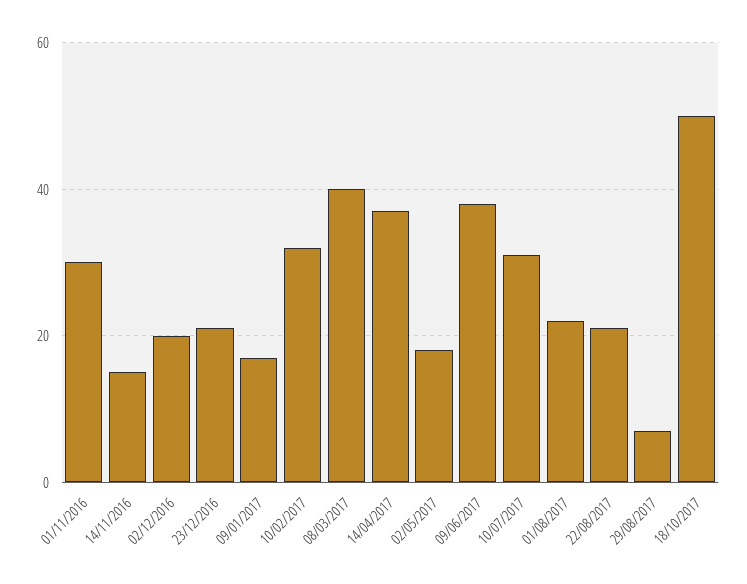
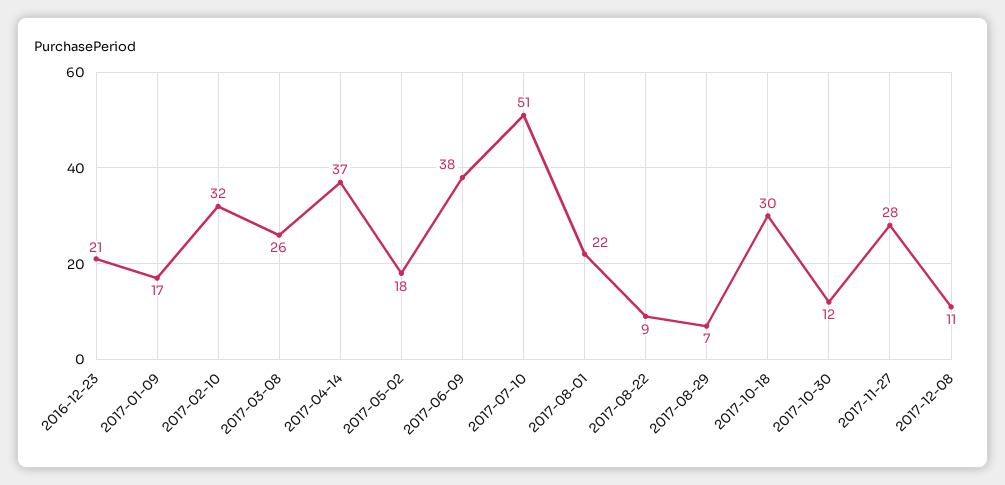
01/11/2016: 30 -> none
14/11/2016: 15 -> none
02/12/2016: 20 -> none
08/03/2017: 40 -> 26
10/07/2017: 30 -> 51
22/08/2017: 20 -> 9
18/10/2017: 50 -> 30
2017-10-30: none -> 12
2017-11-27: none -> 28
2017-12-08: none -> 11

